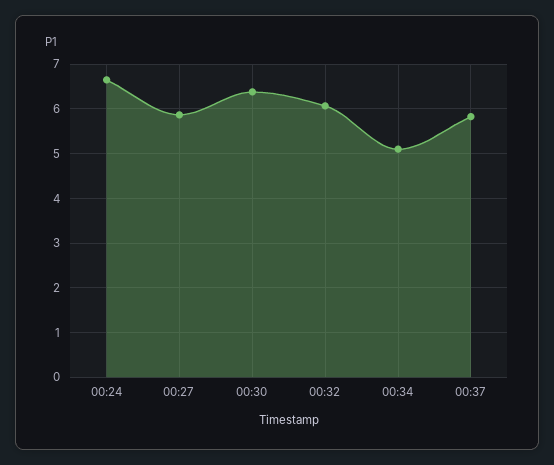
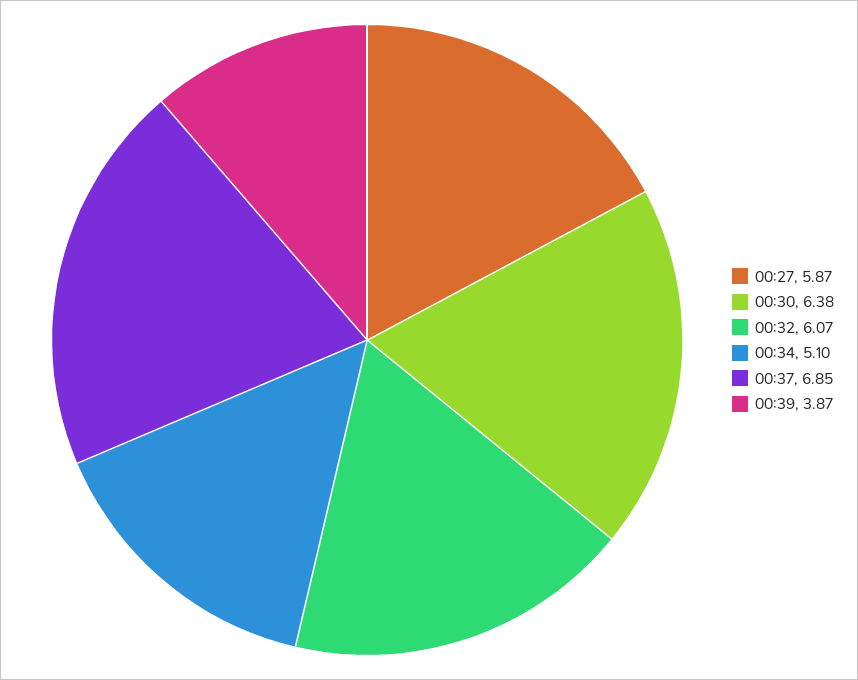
00:24: 6.6 -> none
00:37: 5.8 -> 6.85
00:39: none -> 3.87

